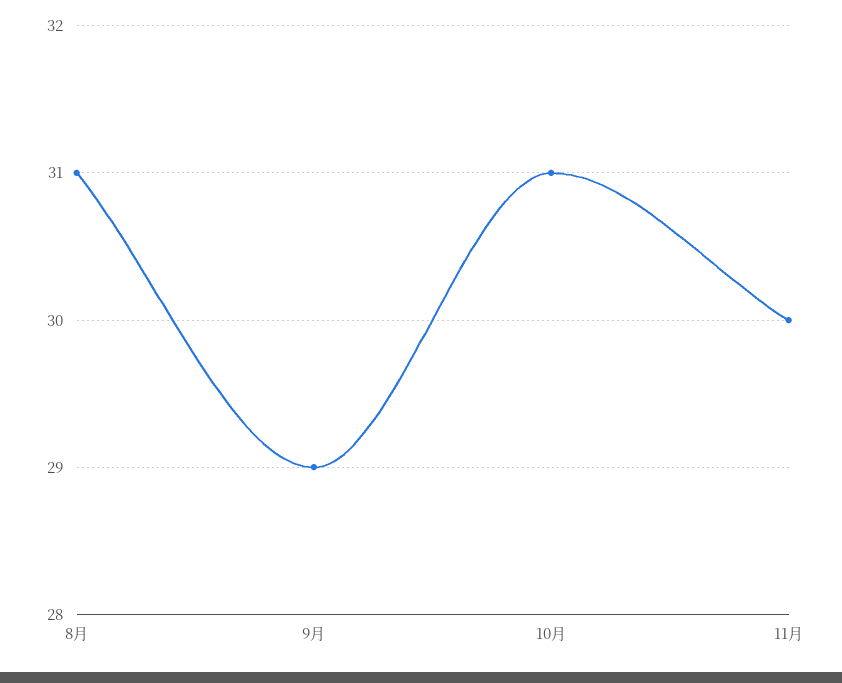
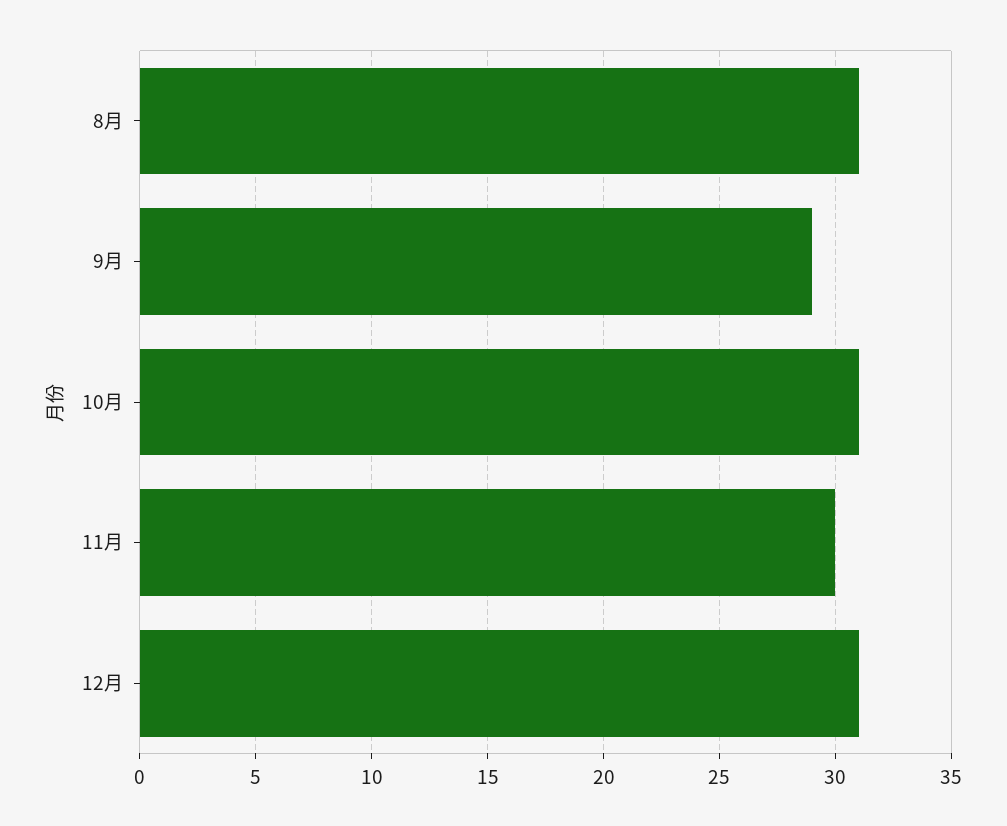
12月: none -> 31

